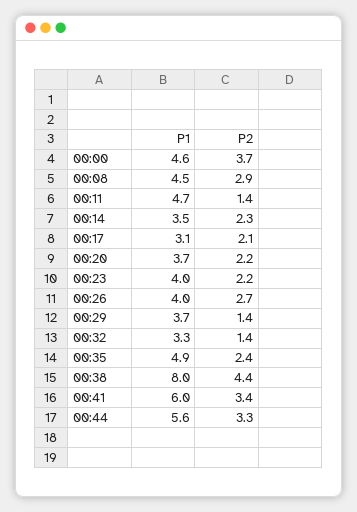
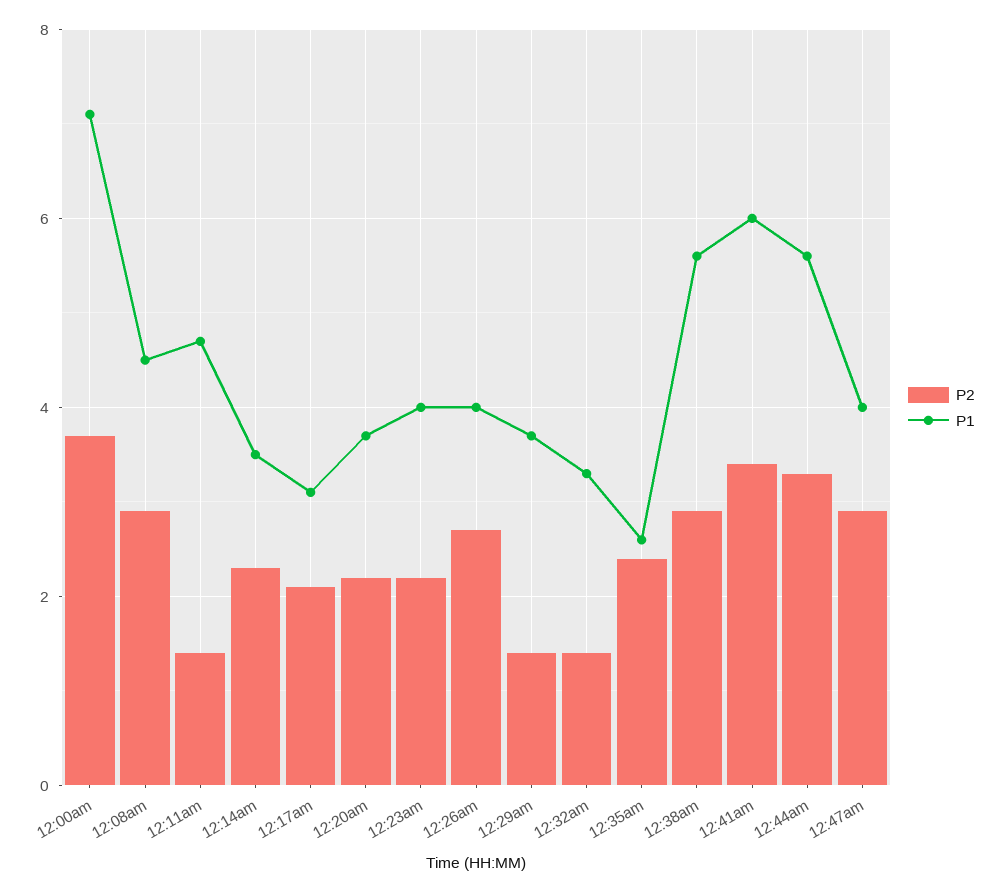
P1, 00:00: 4.6 -> 7
P1, 00:35: 4.9 -> 2.5
P1, 00:38: 8 -> 5.5
P2, 00:38: 4.4 -> 3
P2, 12:47am: none -> 3
P1, 12:47am: none -> 4

